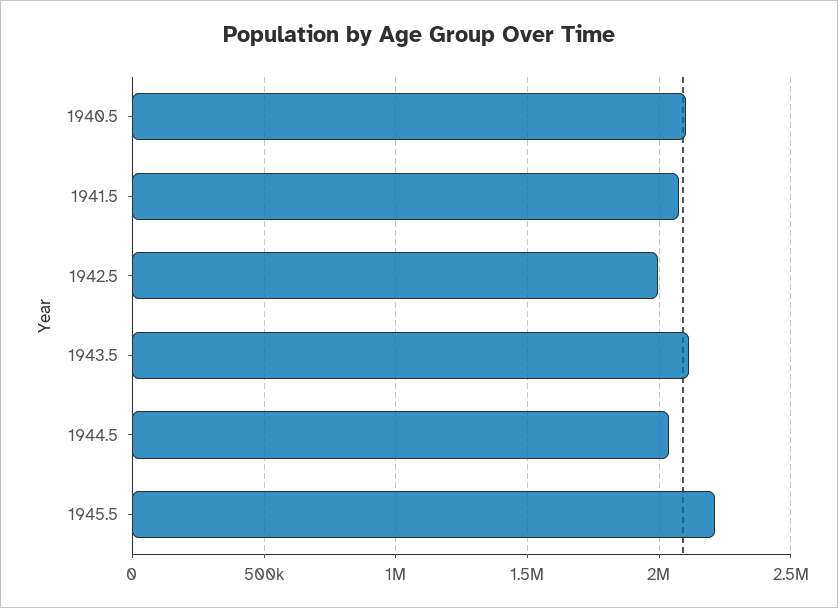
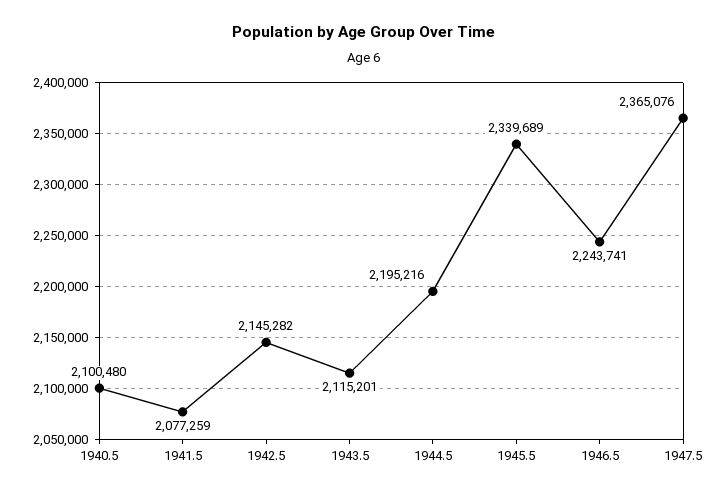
1942.5: 2000000 -> 2145282
1944.5: 2050000 -> 2195216
1945.5: 2200000 -> 2339689
1946.5: none -> 2243741
1947.5: none -> 2365076

